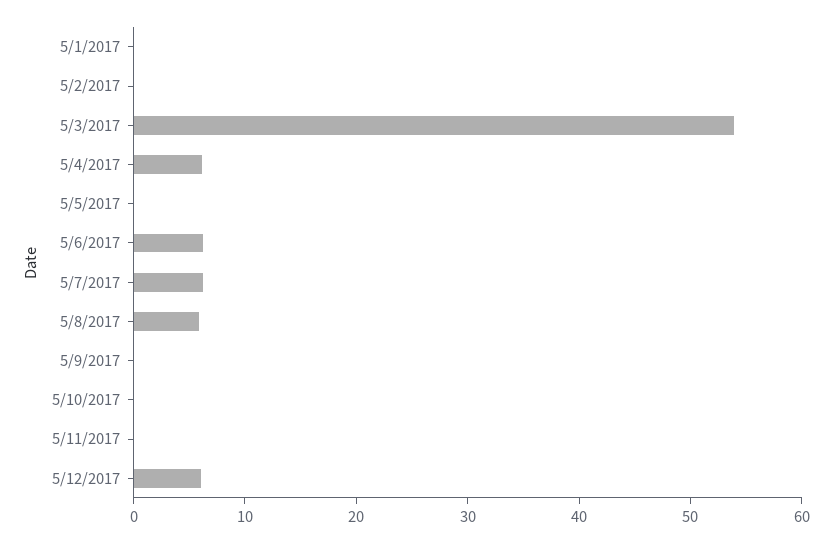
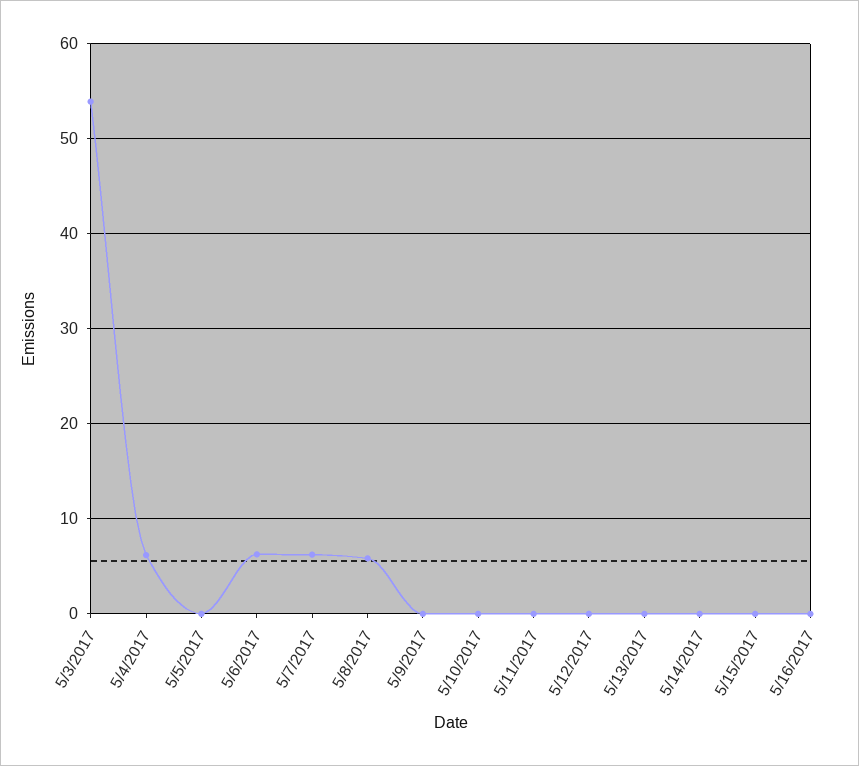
5/1/2017: 0 -> none
5/2/2017: 0 -> none
5/12/2017: 6 -> 0
5/13/2017: none -> 0
5/14/2017: none -> 0
5/15/2017: none -> 0
5/16/2017: none -> 0

